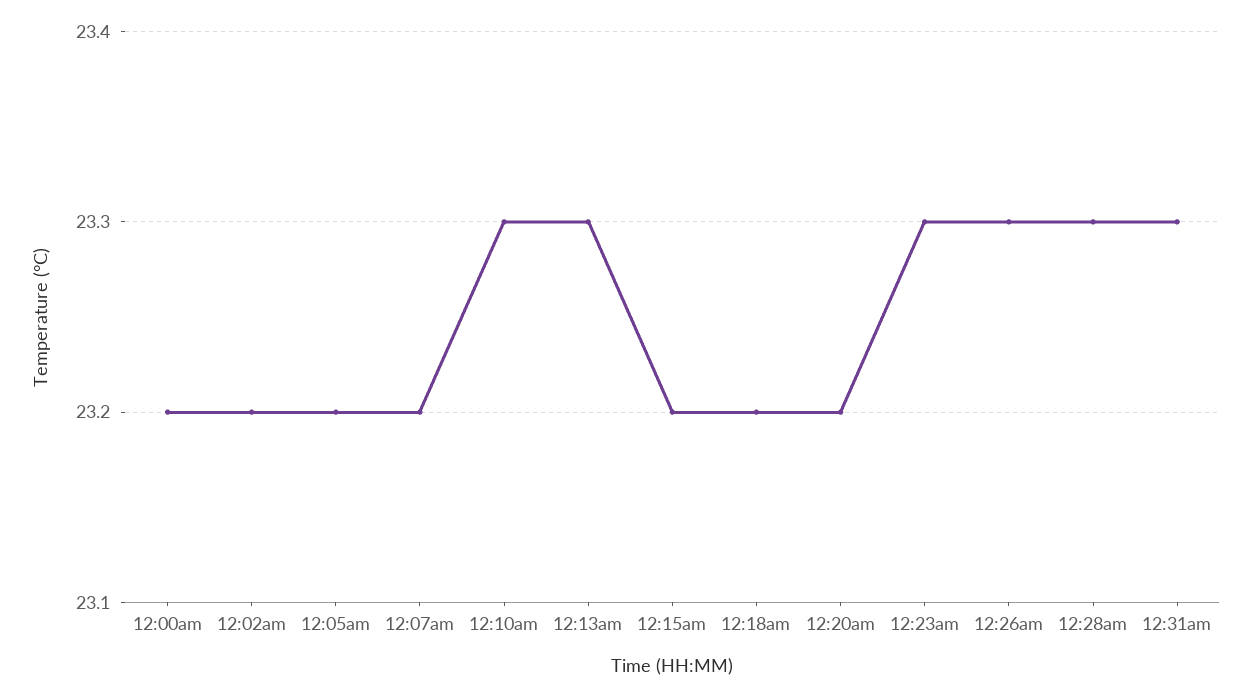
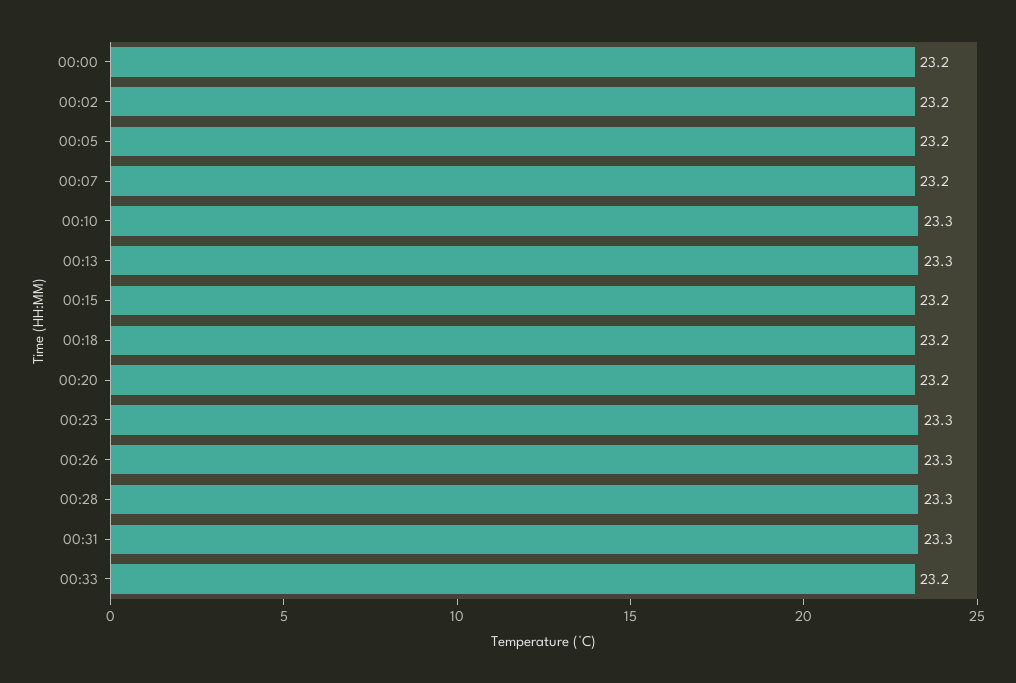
00:33: none -> 23.2

